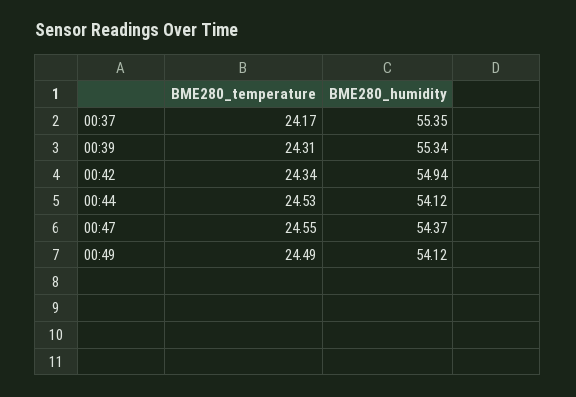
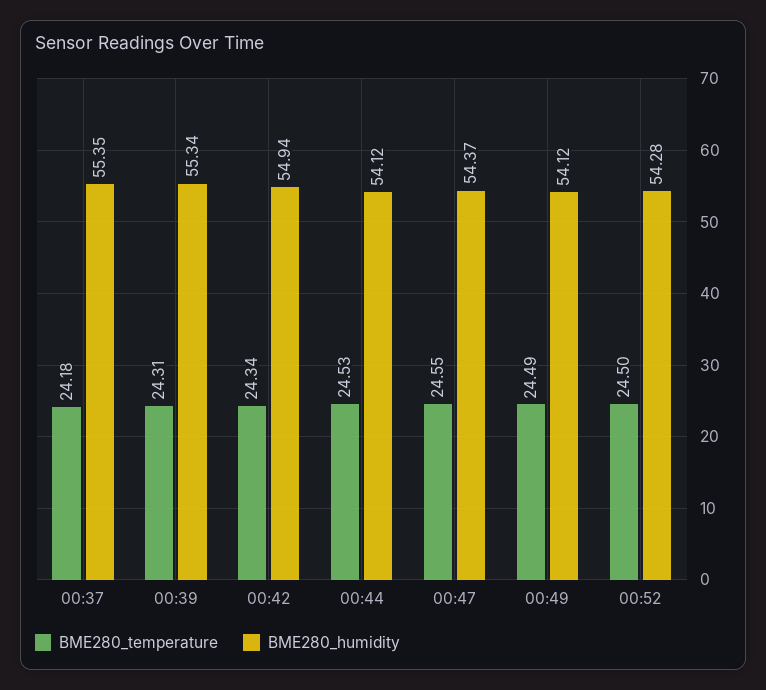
BME280_temperature, 00:37: 24.17 -> 24.18
BME280_temperature, 00:52: none -> 24.5
BME280_humidity, 00:52: none -> 54.28

